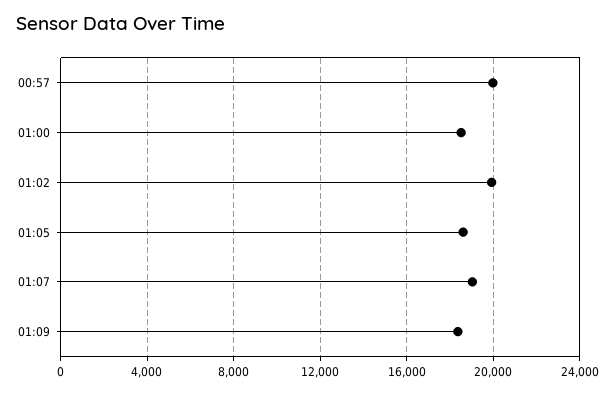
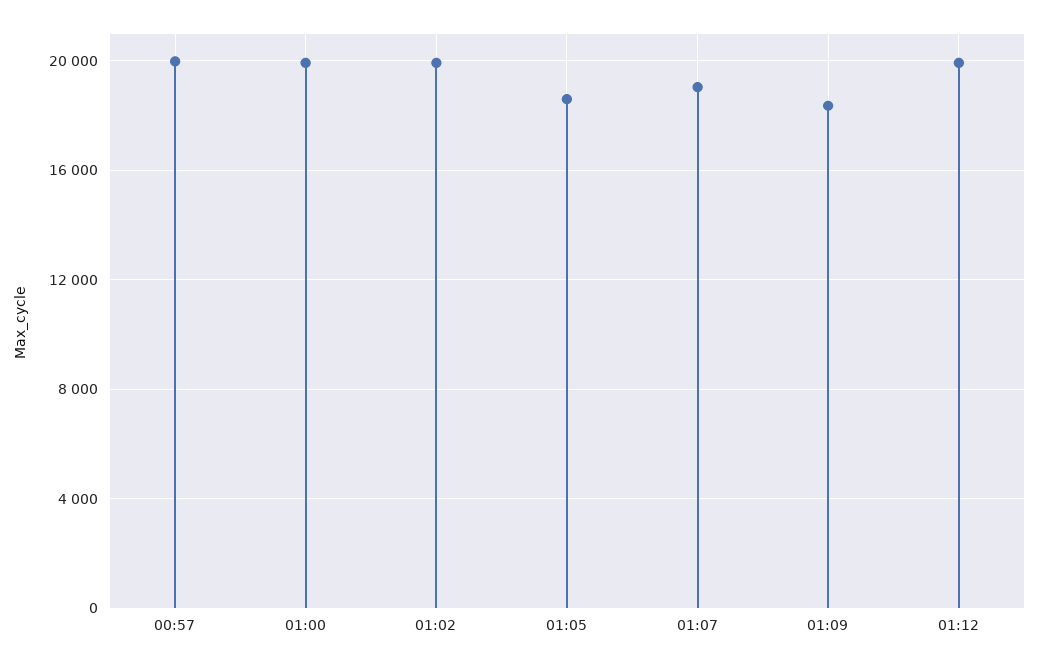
01:00: 18500 -> 20000
01:12: none -> 20000

